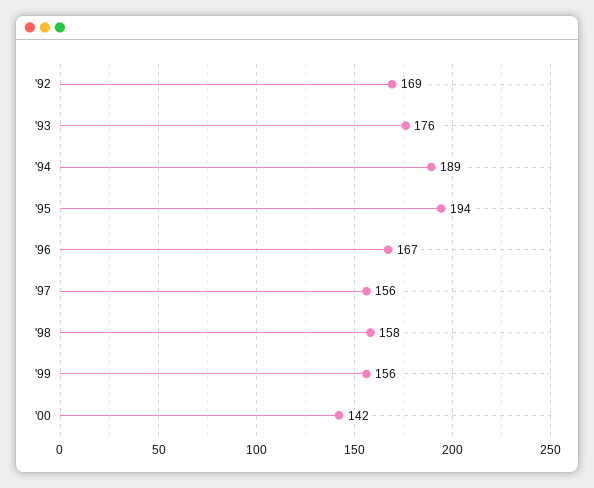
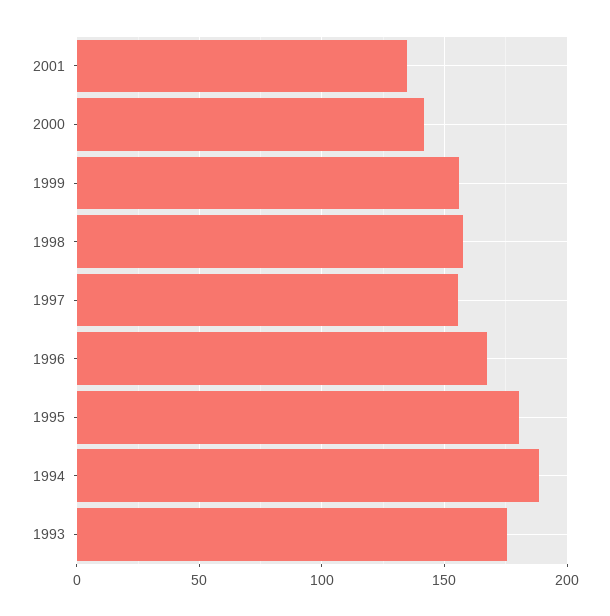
'92: 169 -> none
'95: 194 -> 180
2001: none -> 135

